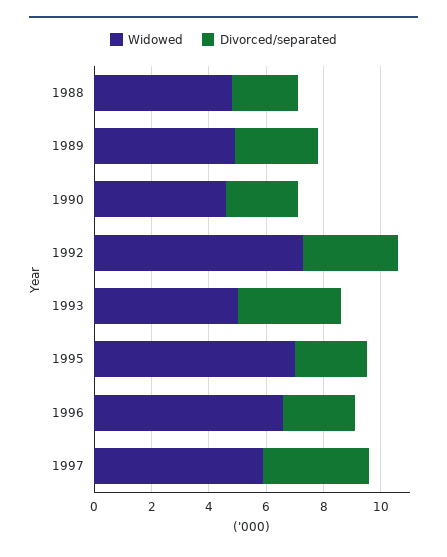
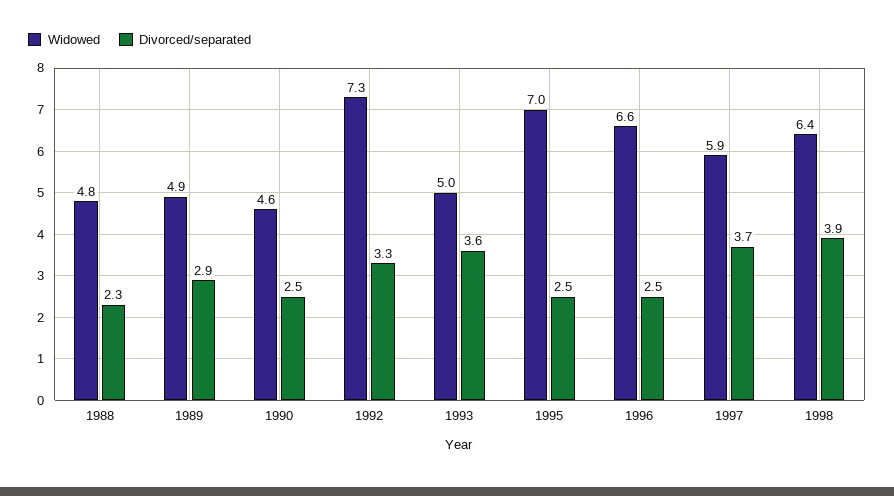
Widowed, 1998: none -> 6.4
Divorced/separated, 1998: none -> 3.9

